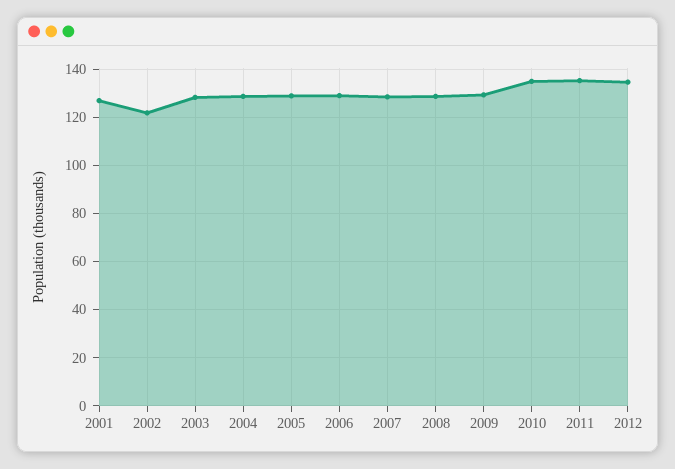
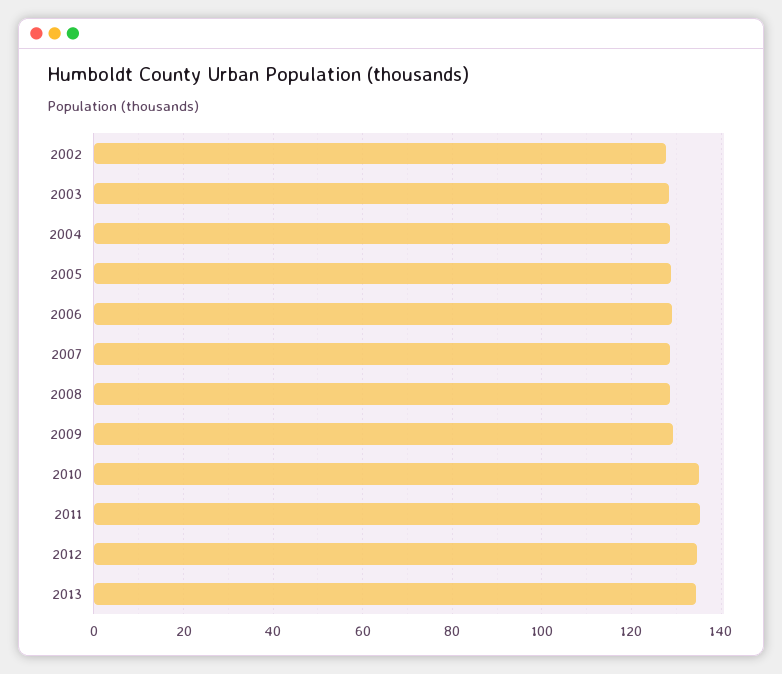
2001: 127.5 -> none
2002: 122.5 -> 128
2013: none -> 134

